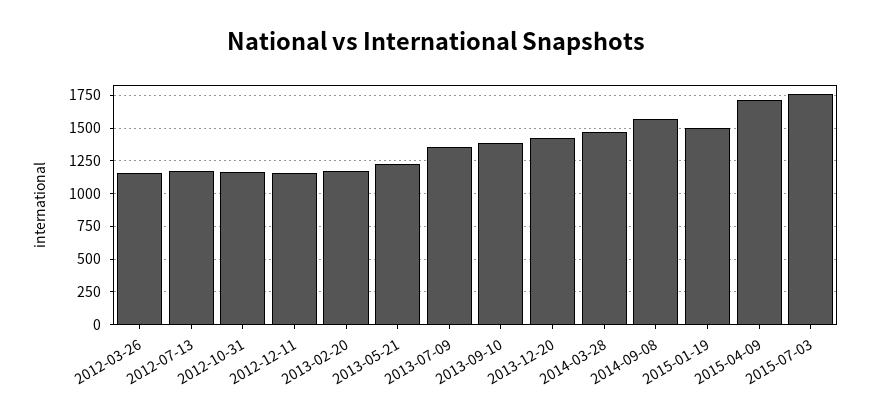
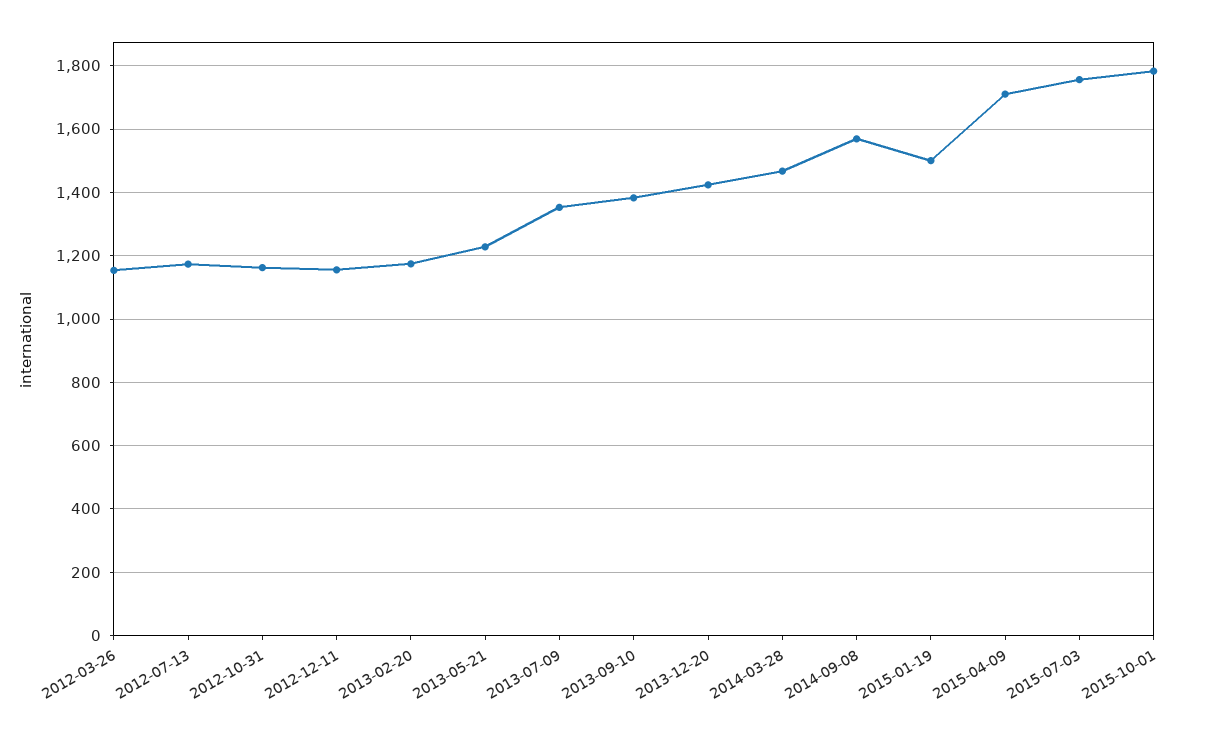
2015-10-01: none -> 1780

